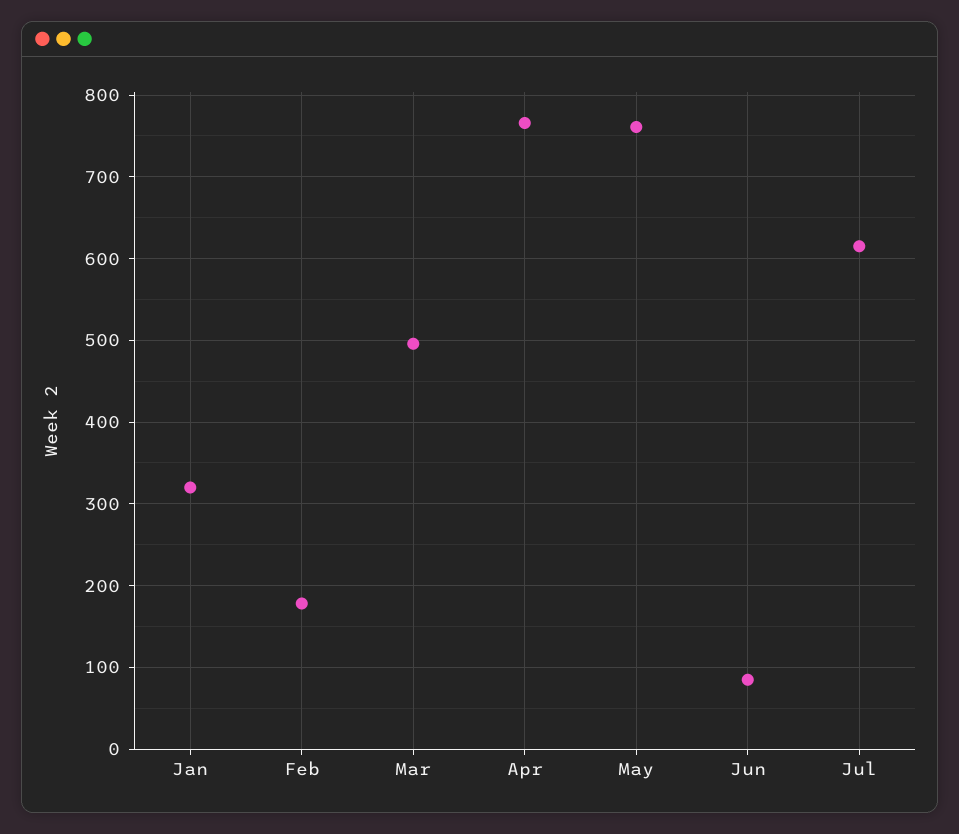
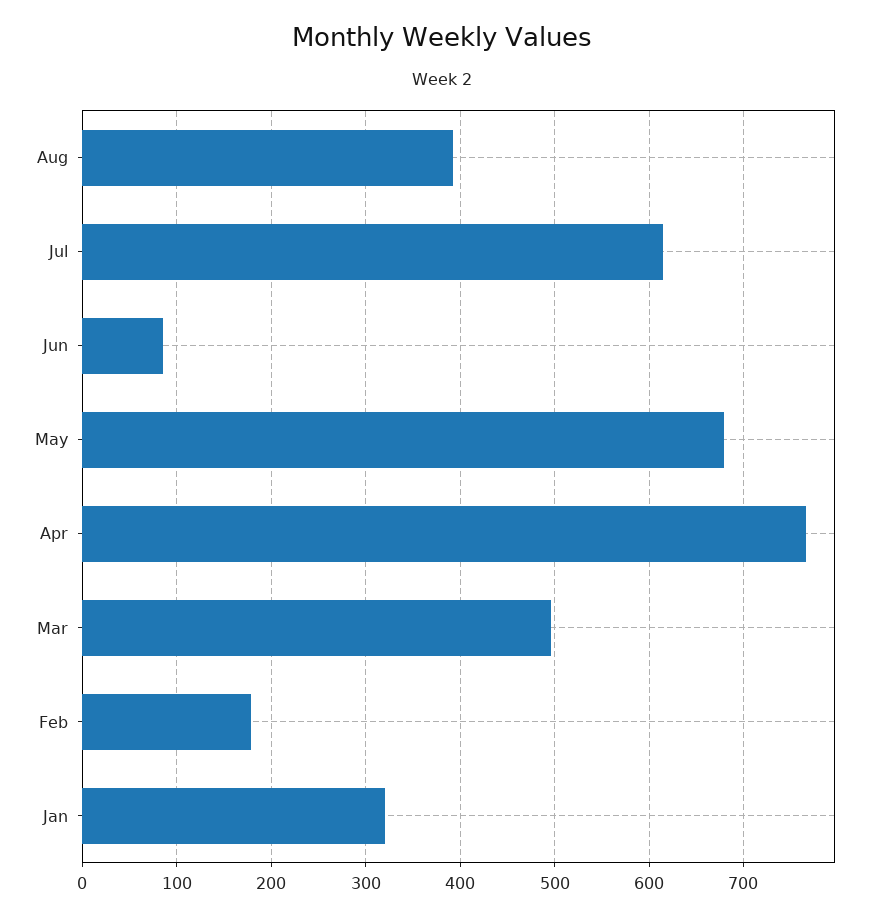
May: 760 -> 680
Aug: none -> 390

